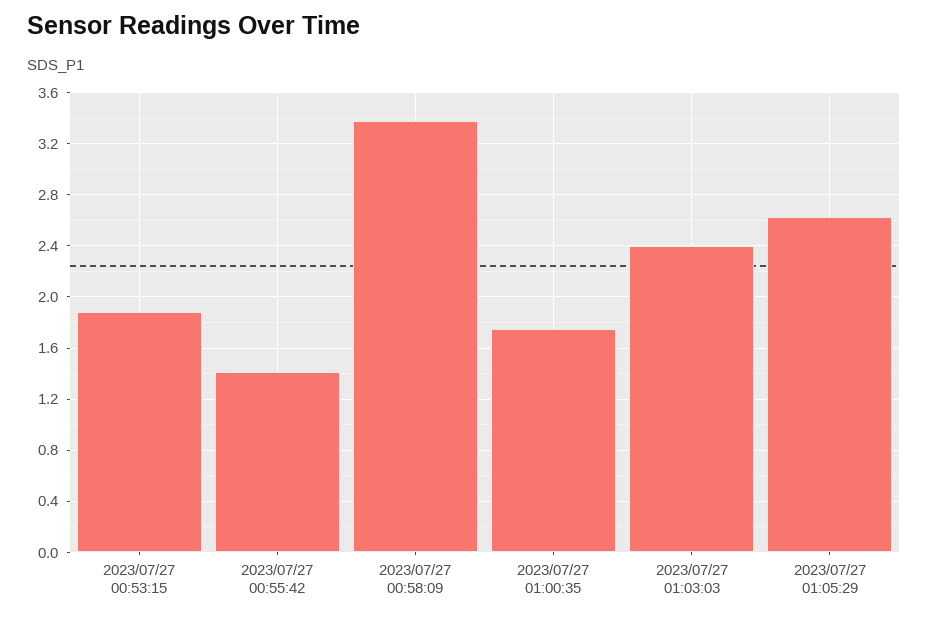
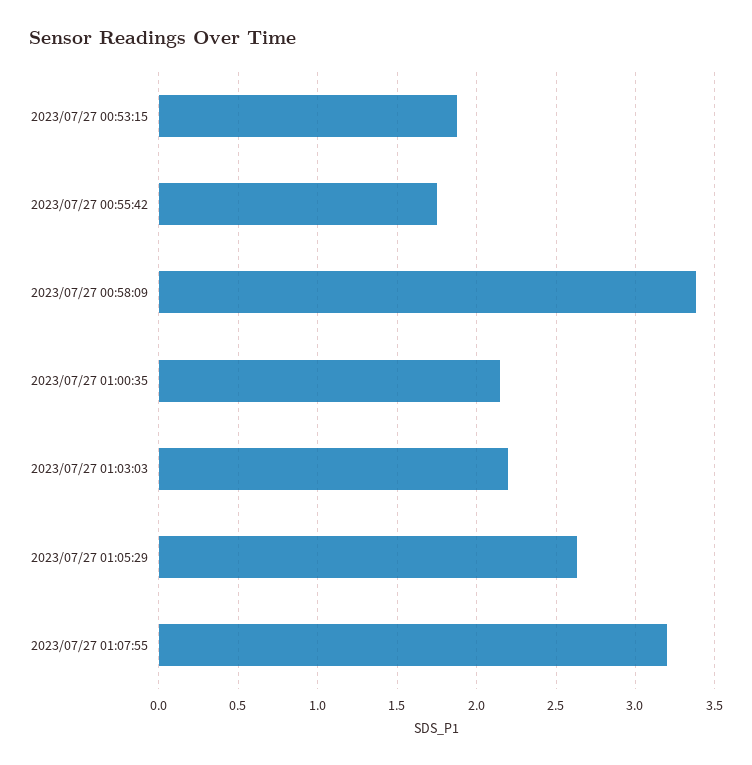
2023/07/27 00:55:42: 1.4 -> 1.75
2023/07/27 01:00:35: 1.75 -> 2.15
2023/07/27 01:03:03: 2.4 -> 2.2
2023/07/27 01:07:55: none -> 3.2

